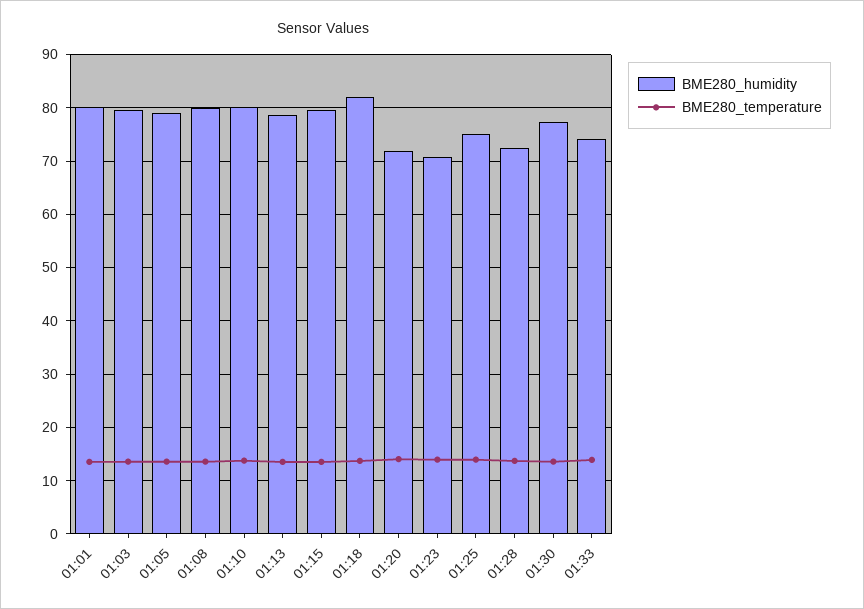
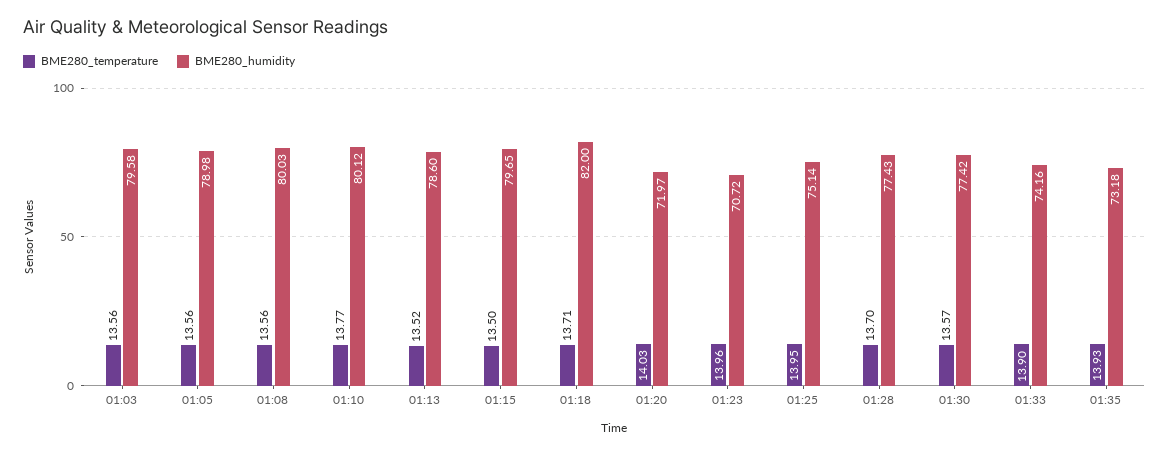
BME280_humidity, 01:01: 80 -> none
BME280_temperature, 01:01: 14 -> none
BME280_humidity, 01:28: 72 -> 77.43
BME280_temperature, 01:35: none -> 13.93
BME280_humidity, 01:35: none -> 73.18

